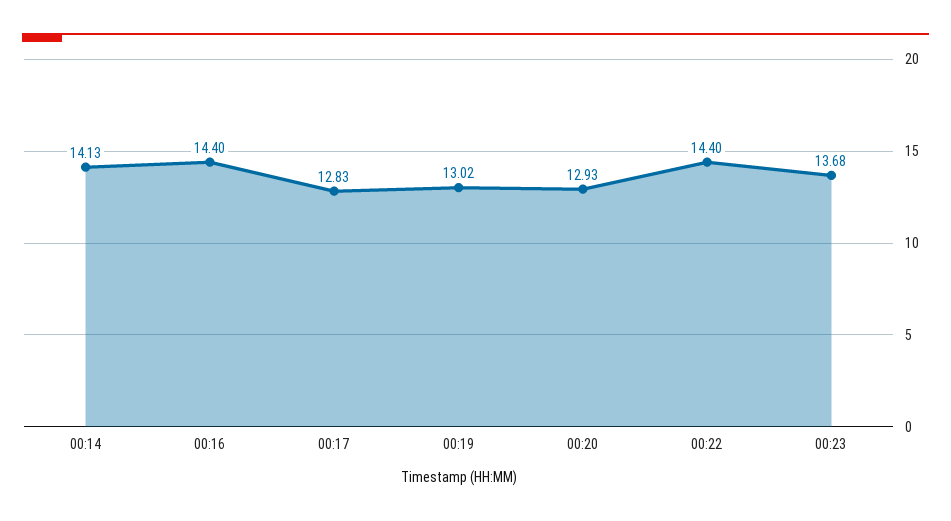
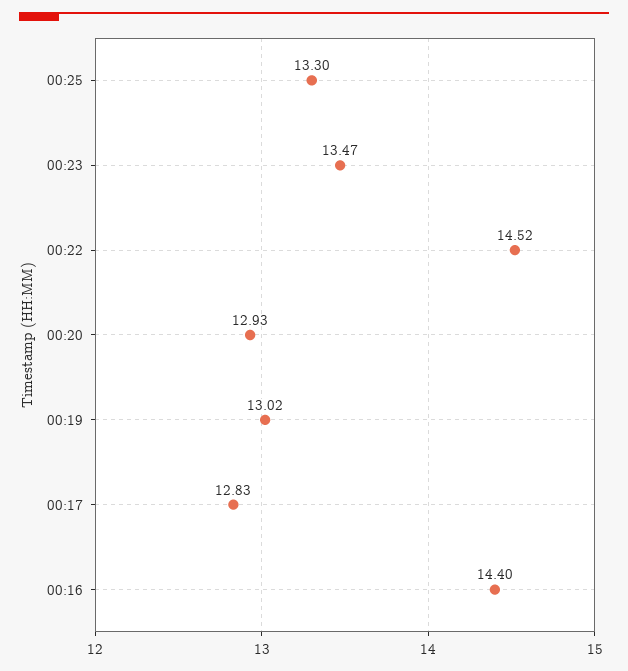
00:14: 14.13 -> none
00:22: 14.4 -> 14.52
00:23: 13.68 -> 13.47
00:25: none -> 13.3

